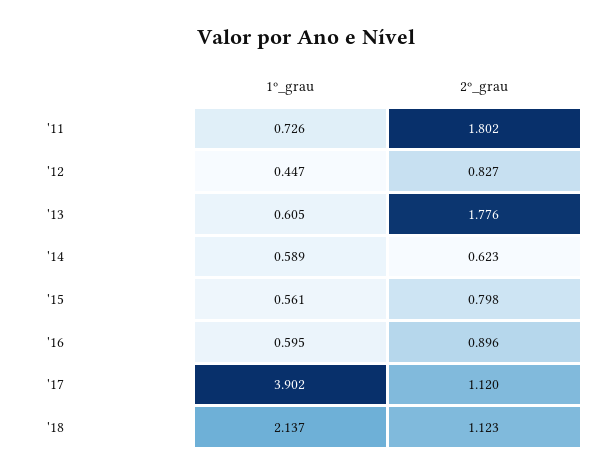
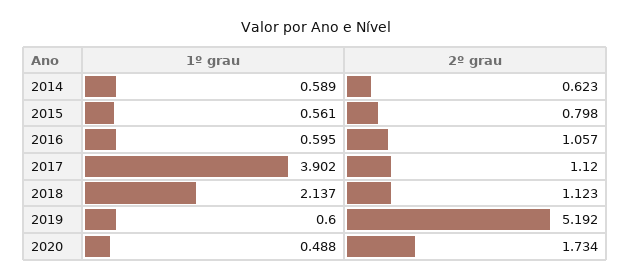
1º_grau, '11: 0.726 -> none
2º_grau, '11: 1.802 -> none
1º_grau, '12: 0.447 -> none
2º_grau, '12: 0.827 -> none
1º_grau, '13: 0.605 -> none
2º_grau, '13: 1.776 -> none
2º_grau, '16: 0.896 -> 1.057
1º_grau, 2019: none -> 0.6
2º_grau, 2019: none -> 5.192
1º_grau, 2020: none -> 0.488
2º_grau, 2020: none -> 1.734

